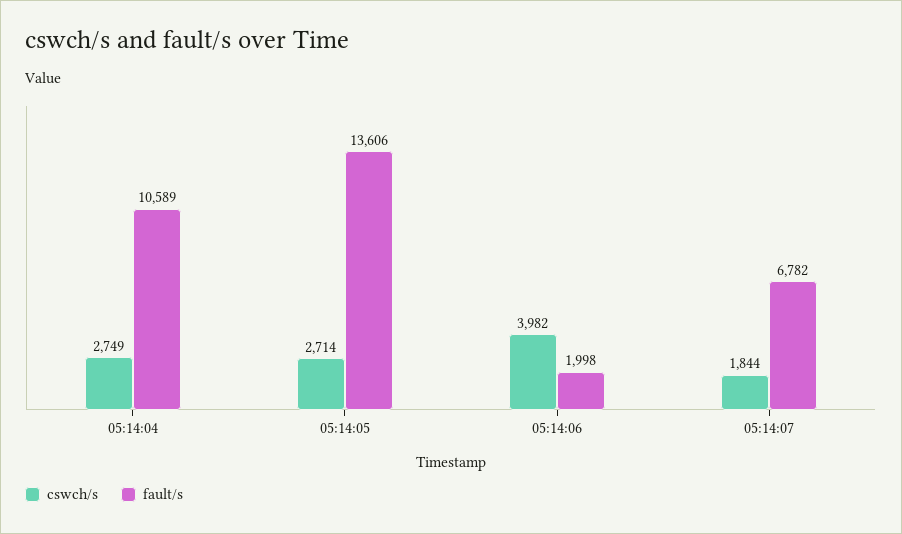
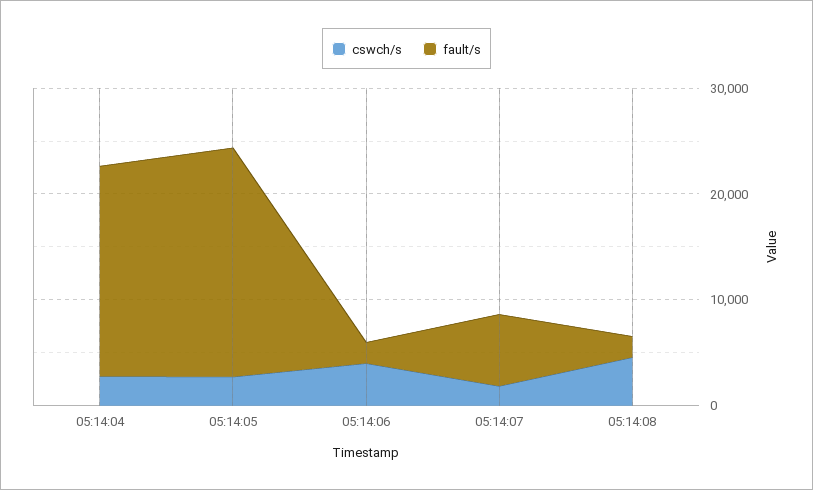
fault/s, 05:14:04: 10589 -> 20000
fault/s, 05:14:05: 13606 -> 22000
cswch/s, 05:14:08: none -> 4000
fault/s, 05:14:08: none -> 2000

